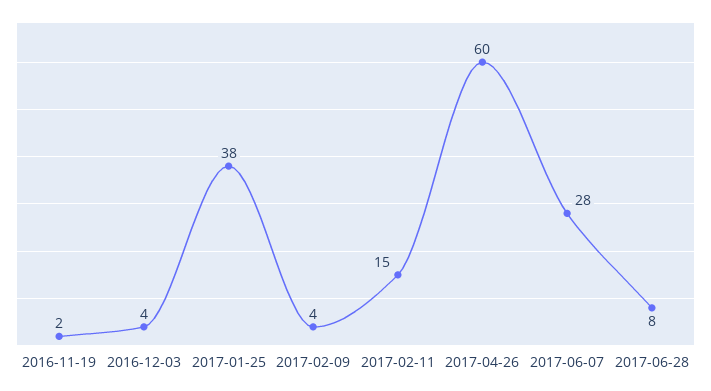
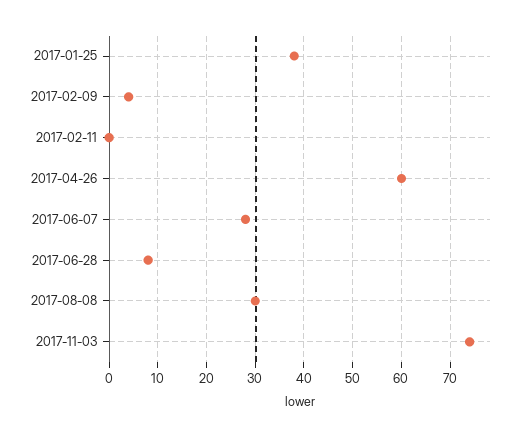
2016-11-19: 2 -> none
2016-12-03: 4 -> none
2017-02-11: 15 -> 0
2017-08-08: none -> 30
2017-11-03: none -> 75

